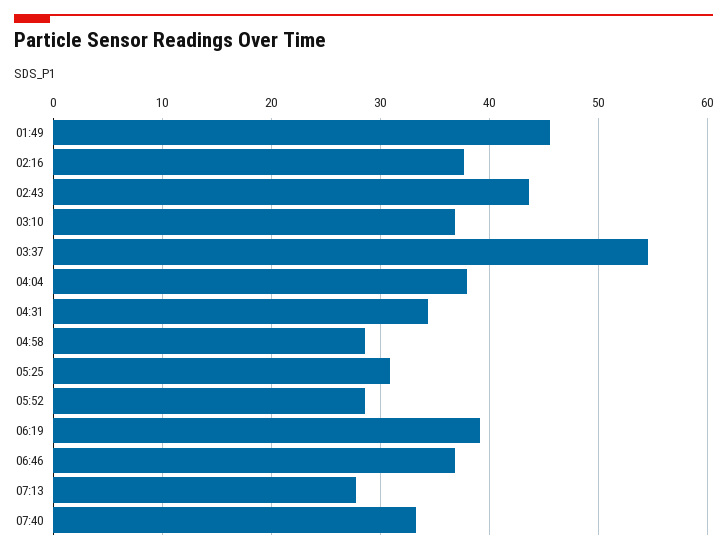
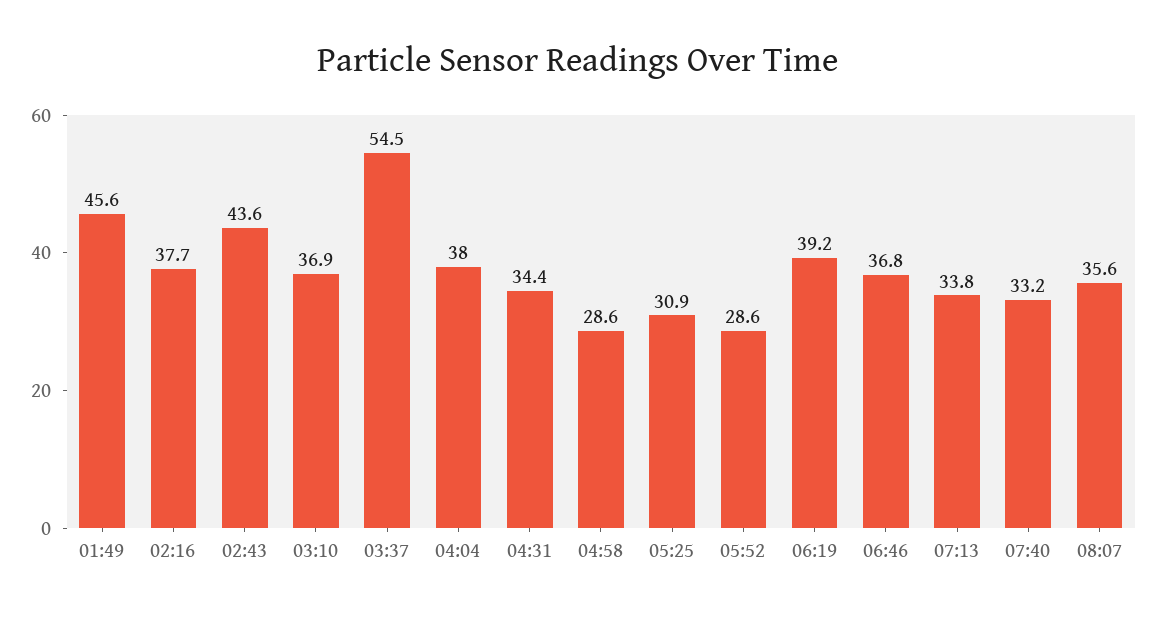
07:13: 28 -> 33.8
08:07: none -> 35.6

